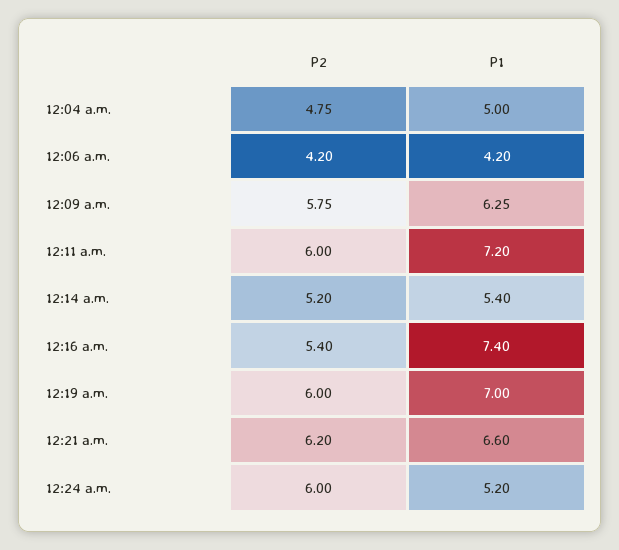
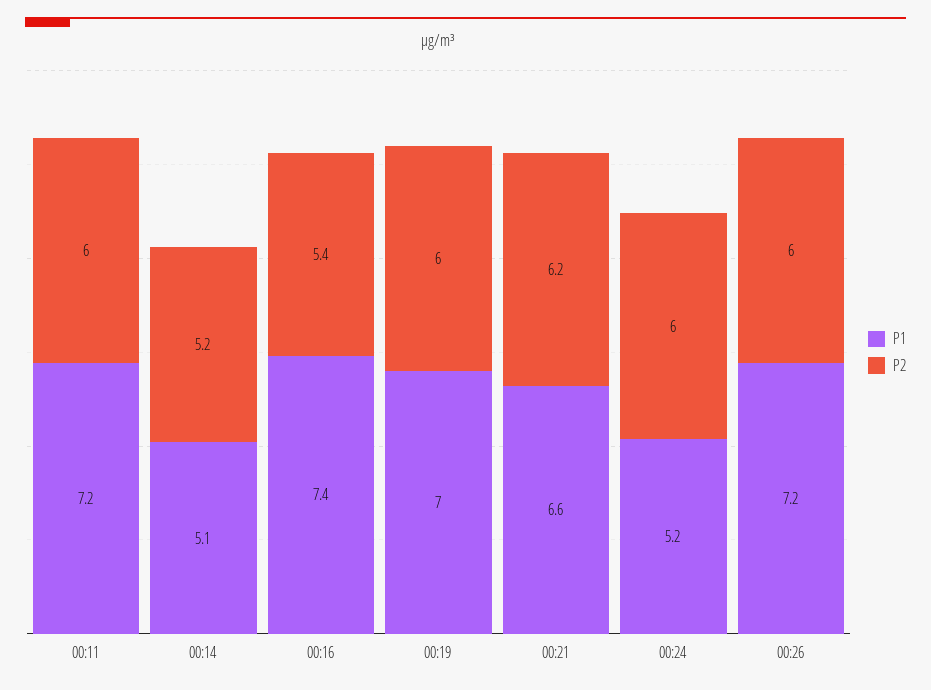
P2, 12:04 a.m.: 4.75 -> none
P1, 12:04 a.m.: 5 -> none
P2, 12:06 a.m.: 4.2 -> none
P1, 12:06 a.m.: 4.2 -> none
P2, 12:09 a.m.: 5.75 -> none
P1, 12:09 a.m.: 6.25 -> none
P1, 12:14 a.m.: 5.4 -> 5.1
P1, 00:26: none -> 7.2
P2, 00:26: none -> 6

